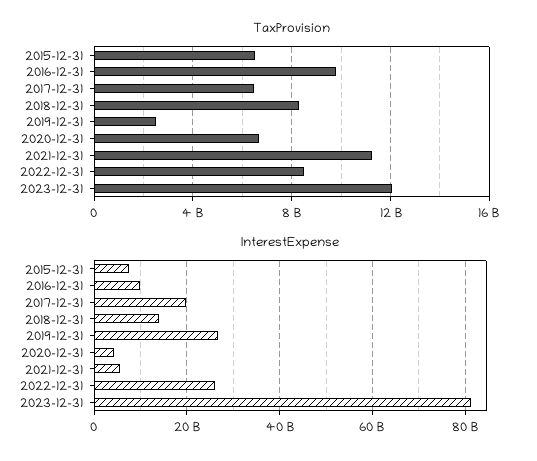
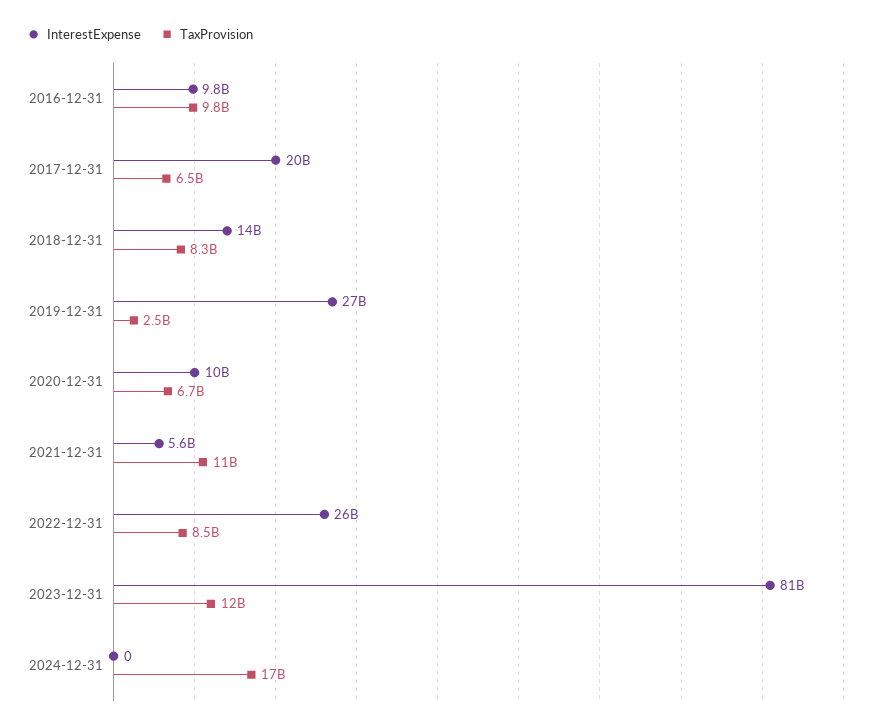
TaxProvision, 2015-12-31: 6500000000 -> none
InterestExpense, 2015-12-31: 8000000000 -> none
InterestExpense, 2020-12-31: 4000000000 -> 10000000000
InterestExpense, 2024-12-31: none -> 0
TaxProvision, 2024-12-31: none -> 17000000000

